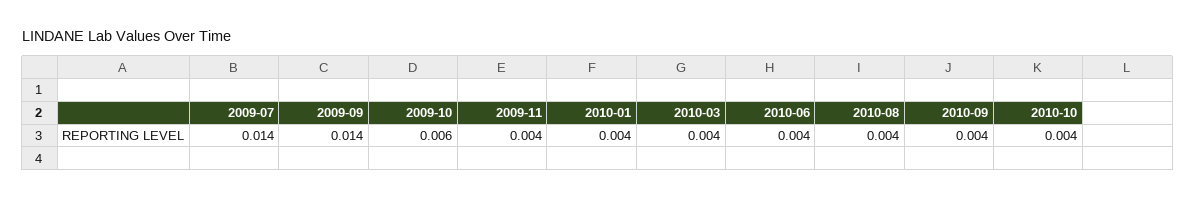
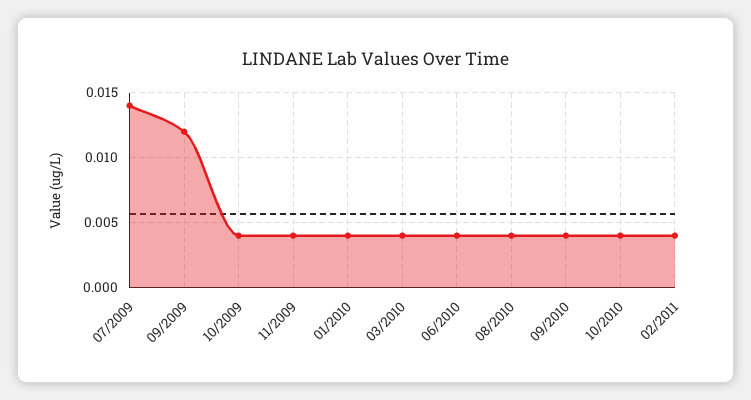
2009-09: 0.014 -> 0.012
2009-10: 0.006 -> 0.004
02/2011: none -> 0.004

